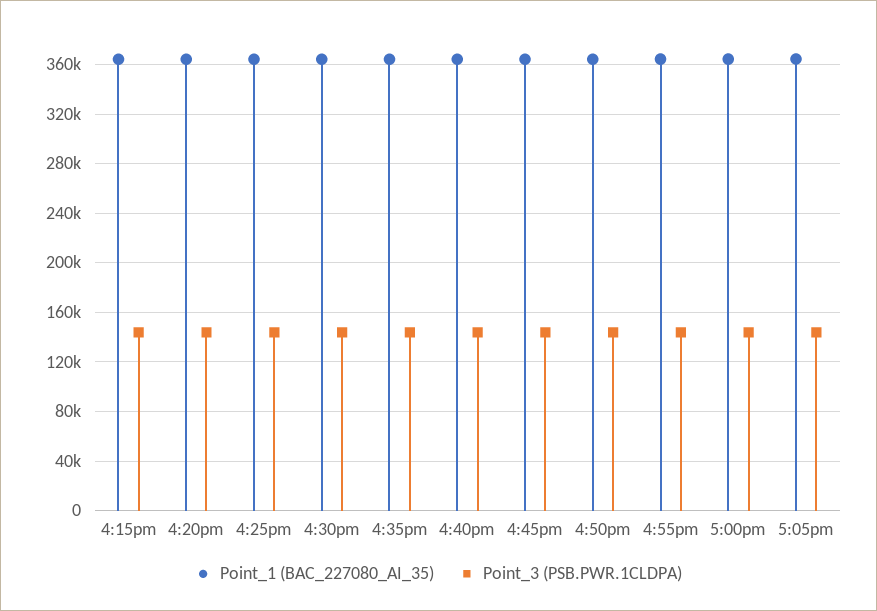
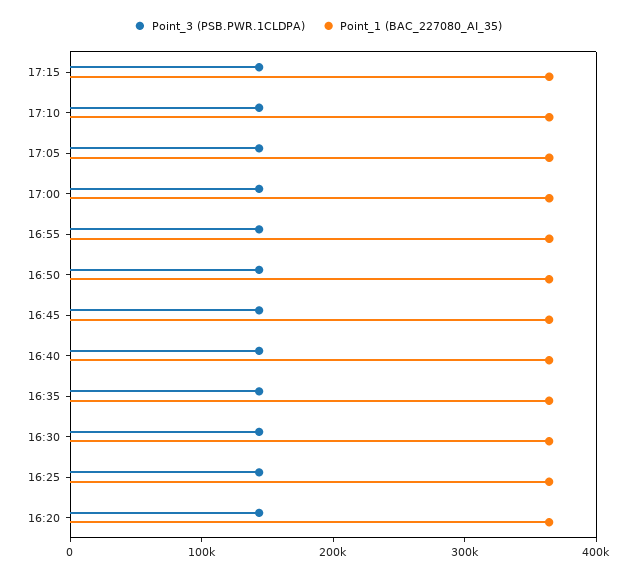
Point_1 (BAC_227080_AI_35), 4:15pm: 365000 -> none
Point_3 (PSB.PWR.1CLDPA), 4:15pm: 145000 -> none
Point_3 (PSB.PWR.1CLDPA), 17:15: none -> 140000
Point_1 (BAC_227080_AI_35), 17:15: none -> 360000
Point_3 (PSB.PWR.1CLDPA), 17:10: none -> 140000
Point_1 (BAC_227080_AI_35), 17:10: none -> 360000

